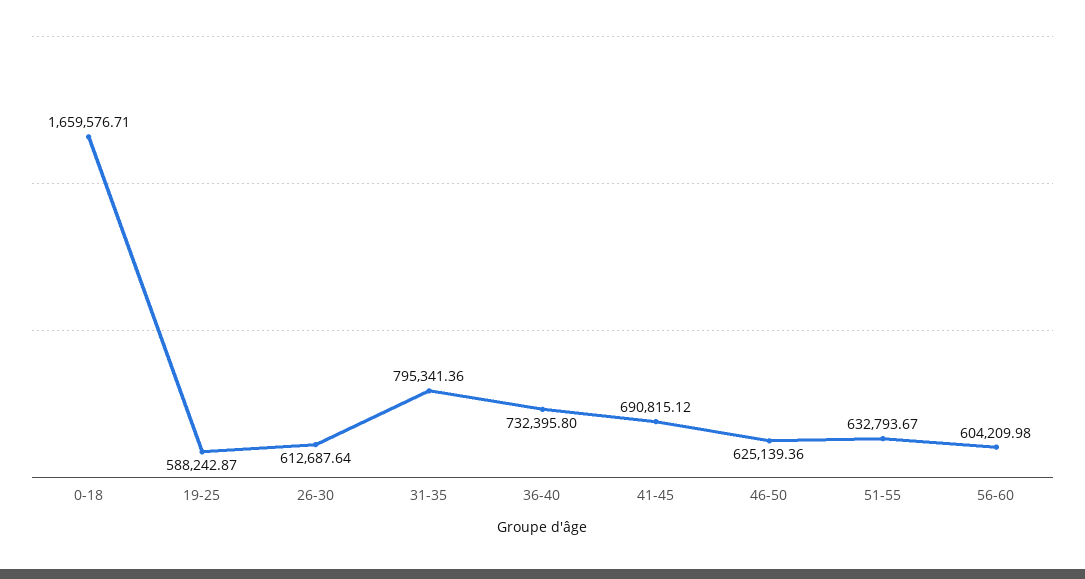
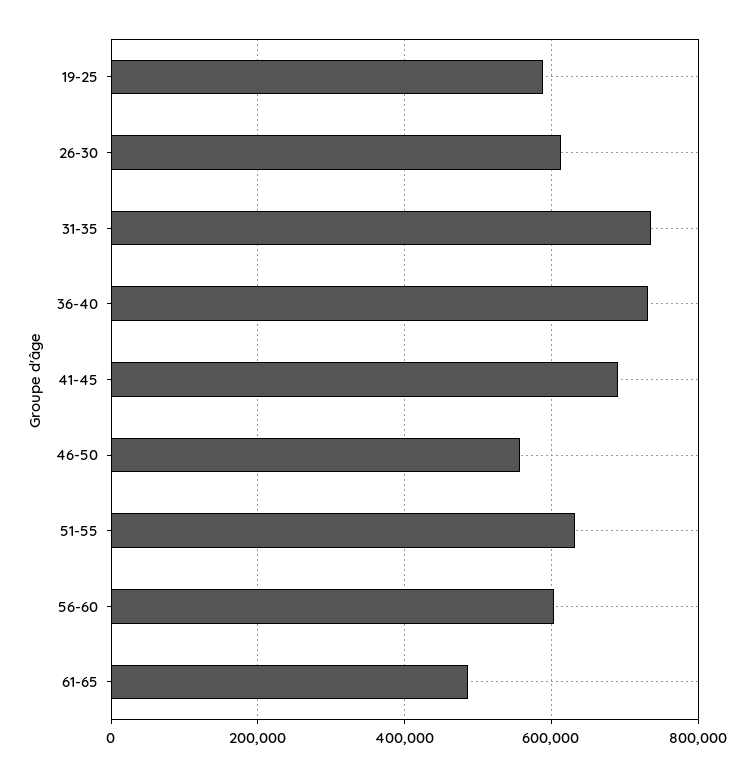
0-18: 1659576.71 -> none
31-35: 795341.36 -> 740000
46-50: 625139.36 -> 560000
61-65: none -> 480000

